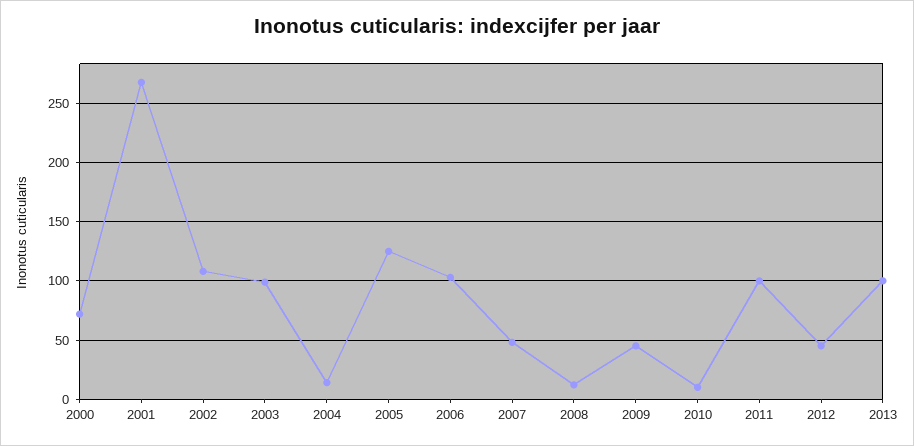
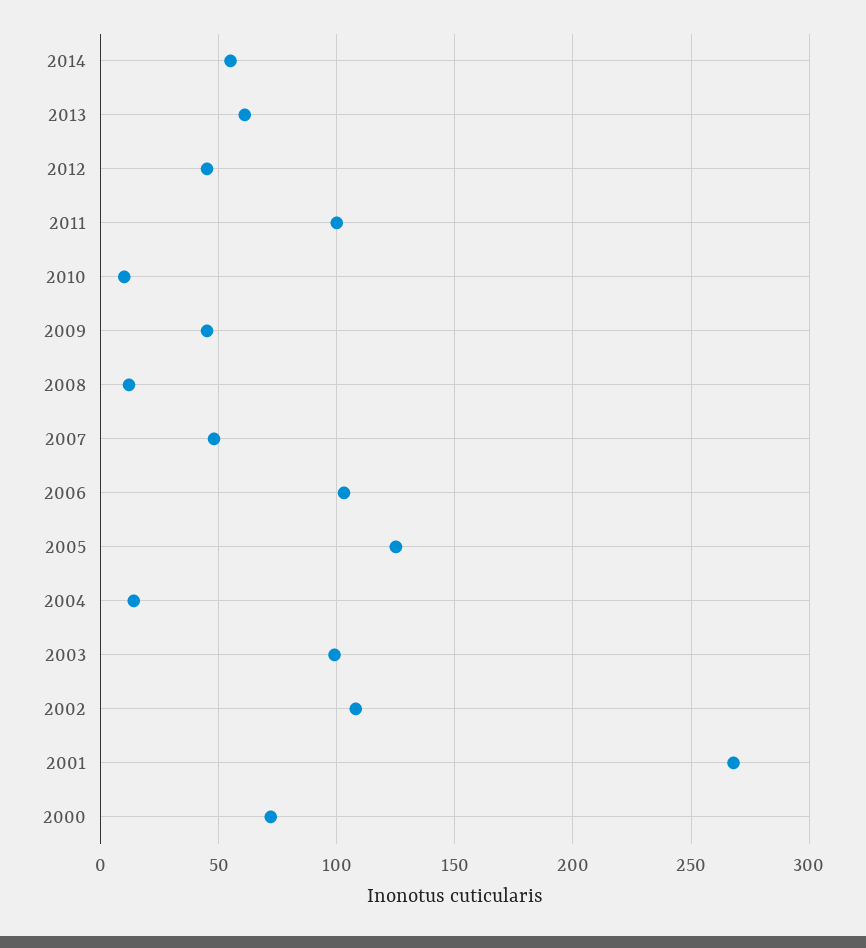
2013: 100 -> 60
2014: none -> 55

